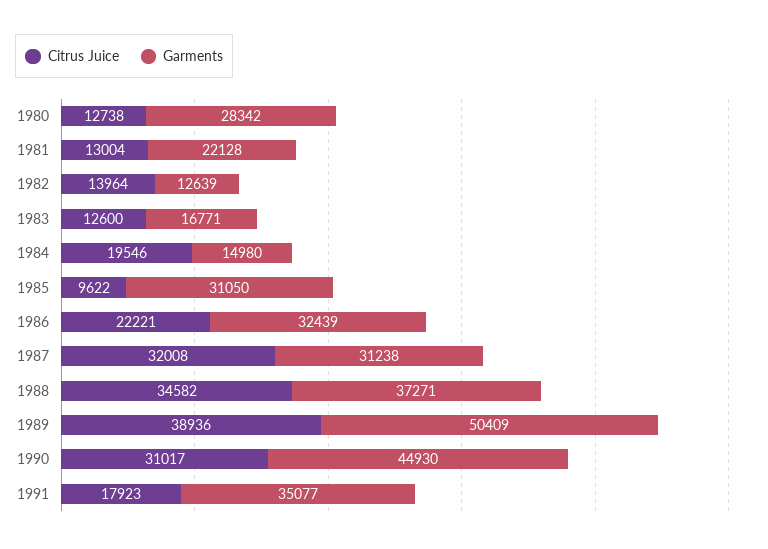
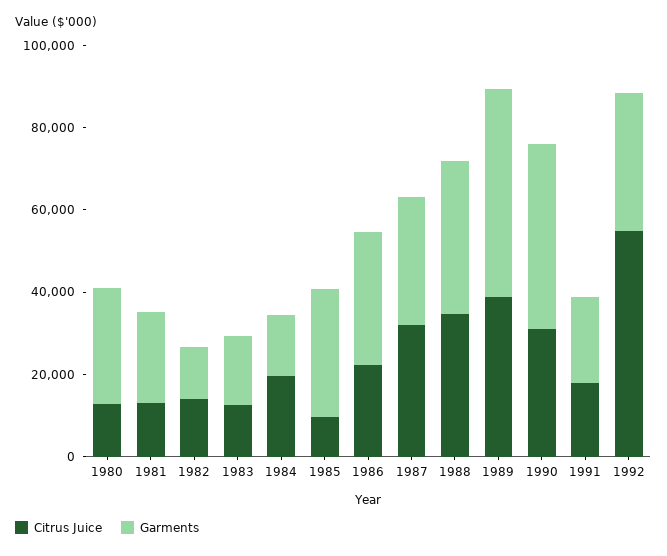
Garments, 1991: 35077 -> 20000
Citrus Juice, 1992: none -> 55000
Garments, 1992: none -> 35000

